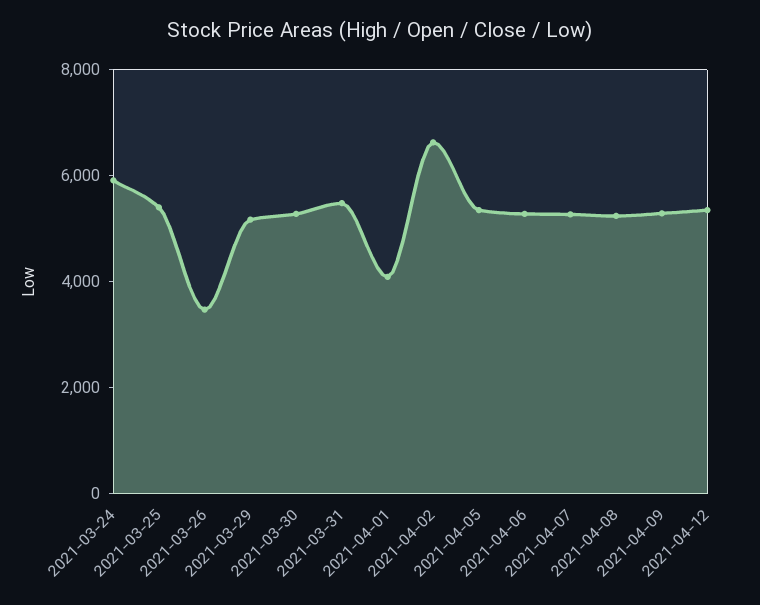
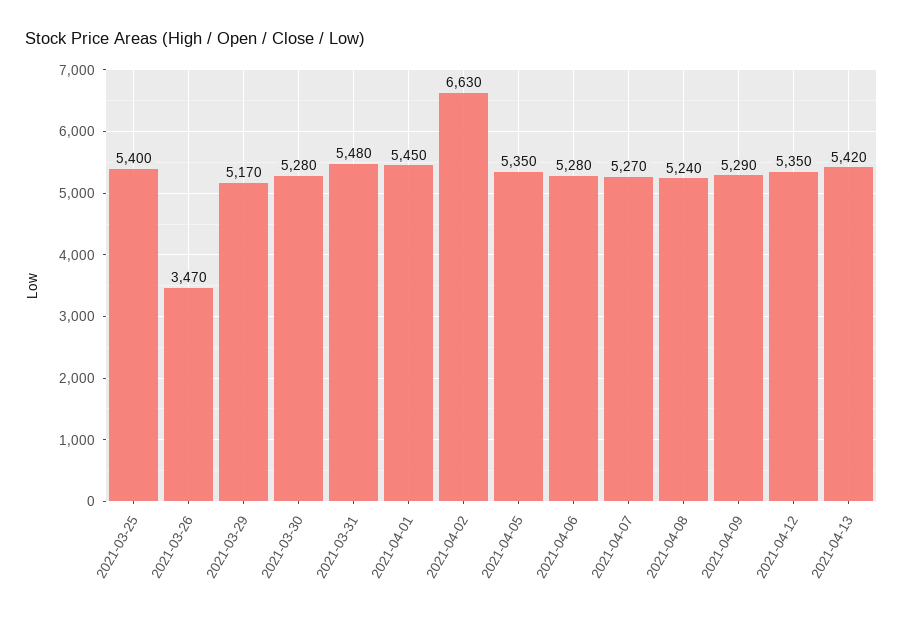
2021-03-24: 6000 -> none
2021-04-01: 4000 -> 5450
2021-04-13: none -> 5420

